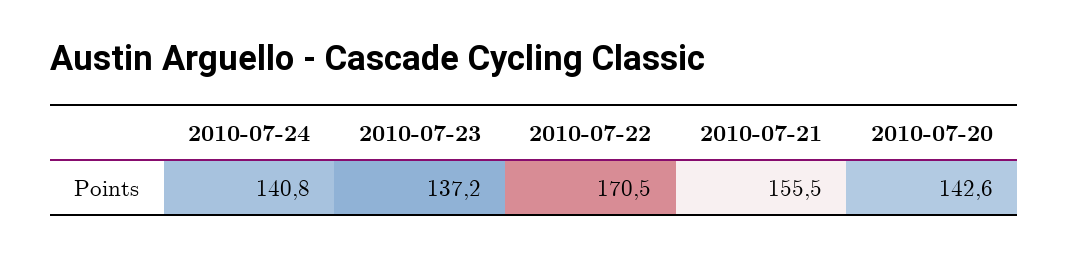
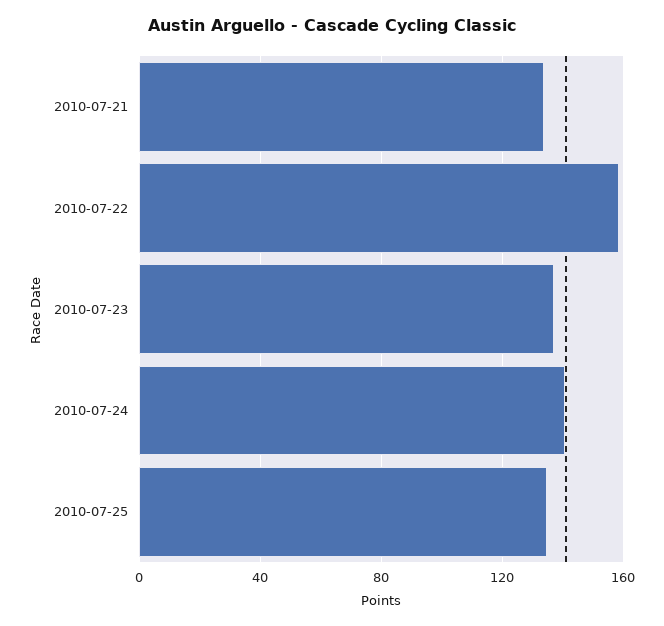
2010-07-22: 170.5 -> 160
2010-07-21: 155.5 -> 135
2010-07-20: 142.6 -> none
2010-07-25: none -> 135

